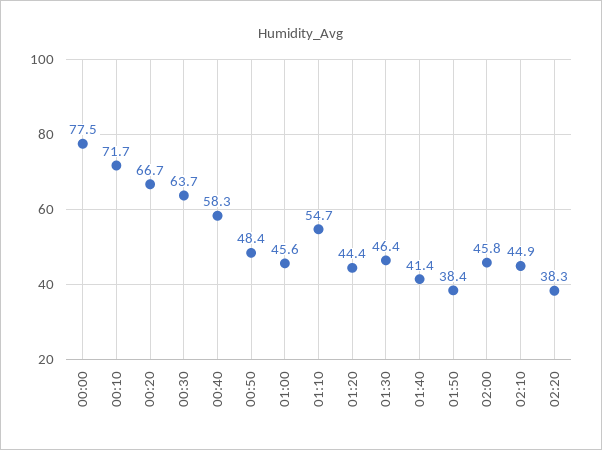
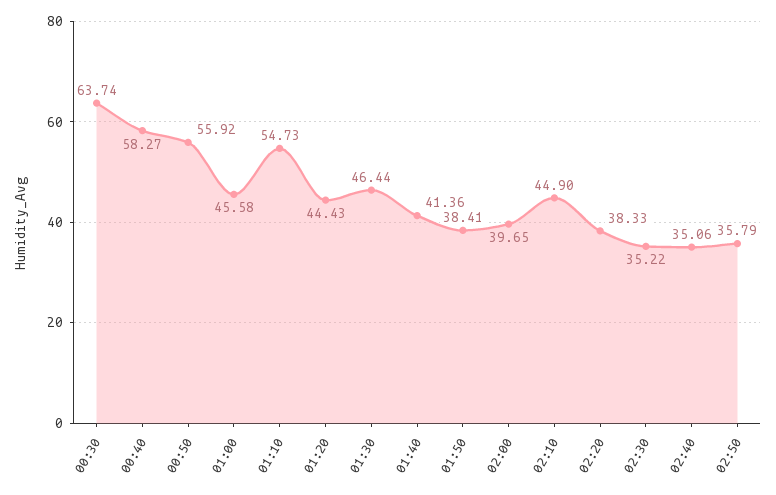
00:00: 77.5 -> none
00:10: 71.7 -> none
00:20: 66.7 -> none
00:50: 48.4 -> 55.92
02:00: 45.8 -> 39.65
02:30: none -> 35.22
02:40: none -> 35.06
02:50: none -> 35.79

